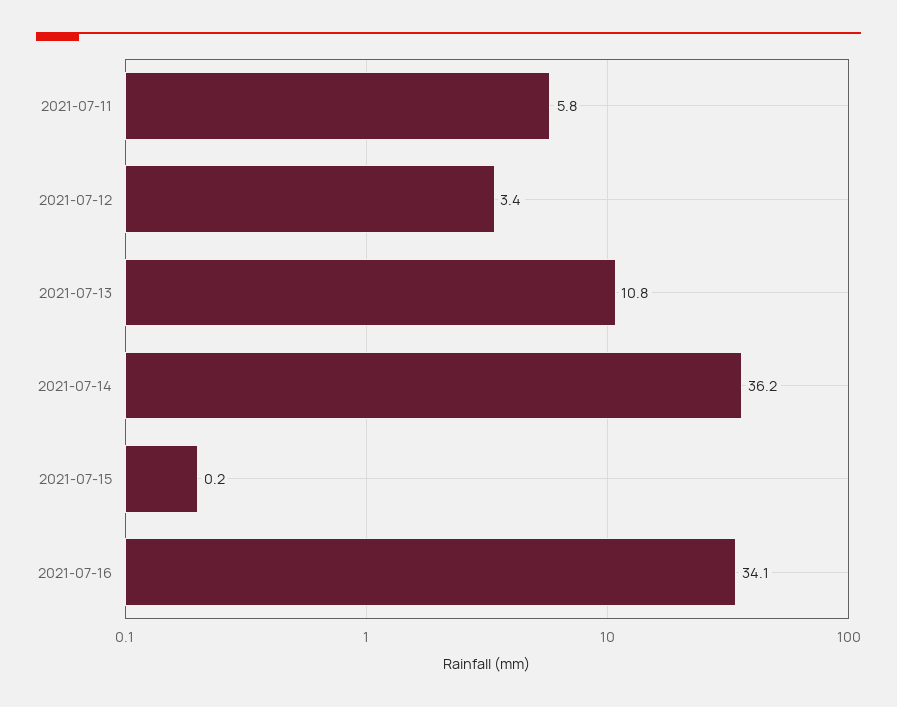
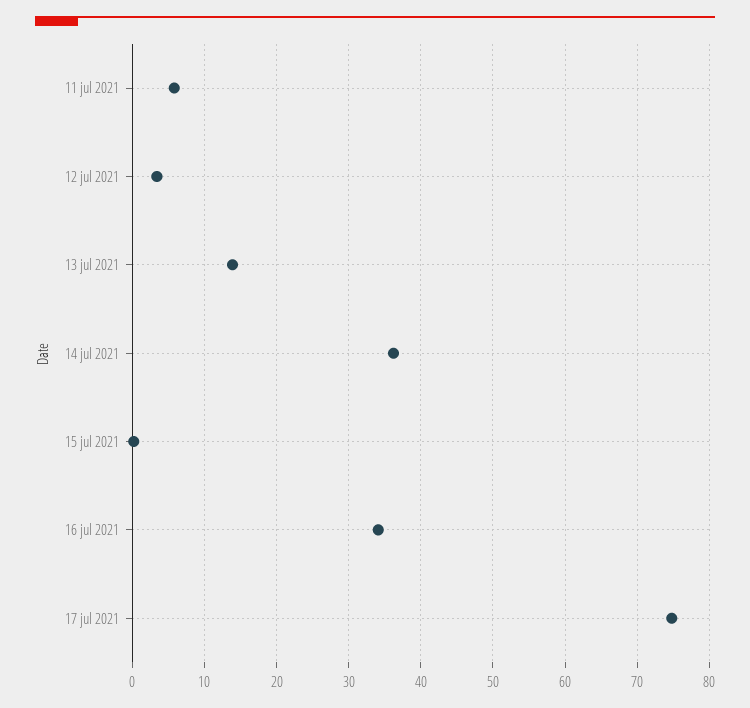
2021-07-13: 10.8 -> 14
17 jul 2021: none -> 75

